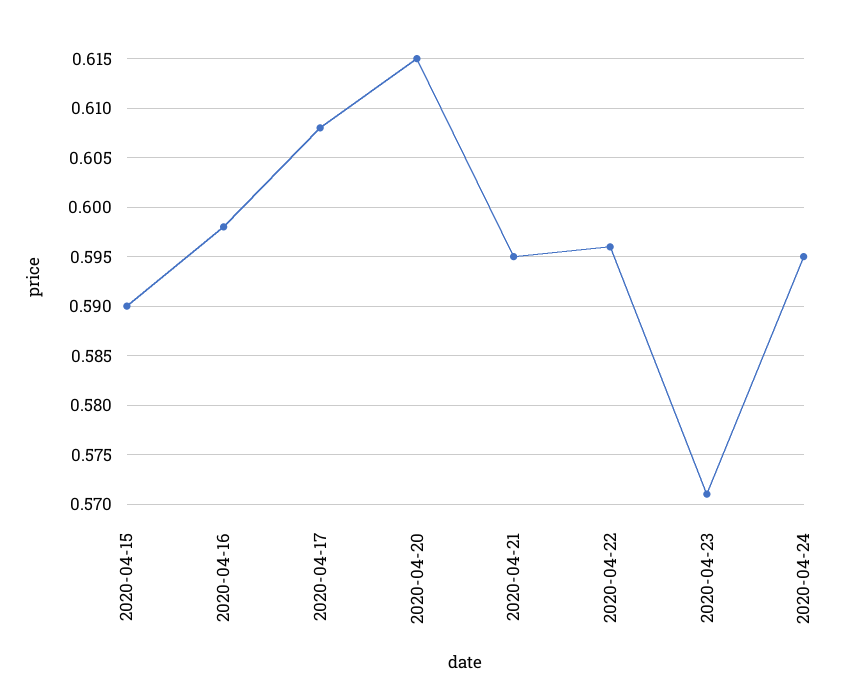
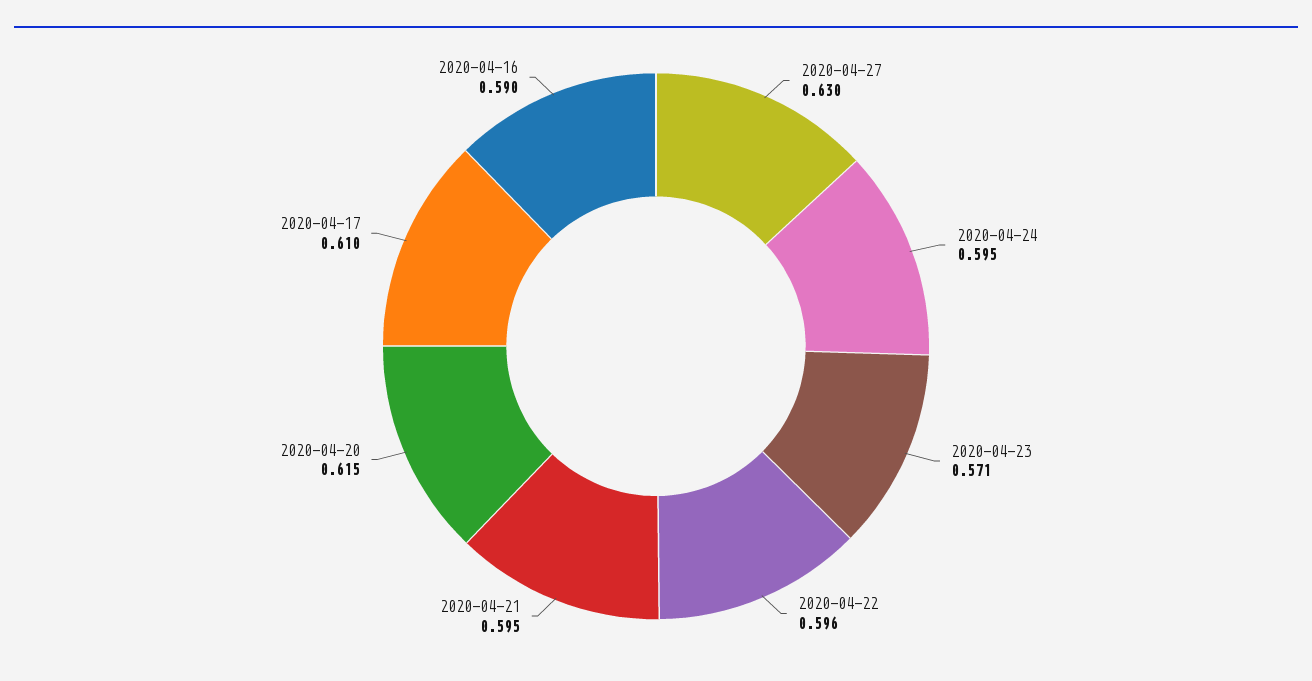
2020-04-15: 0.59 -> none
2020-04-16: 0.598 -> 0.59
2020-04-17: 0.608 -> 0.61
2020-04-27: none -> 0.63

